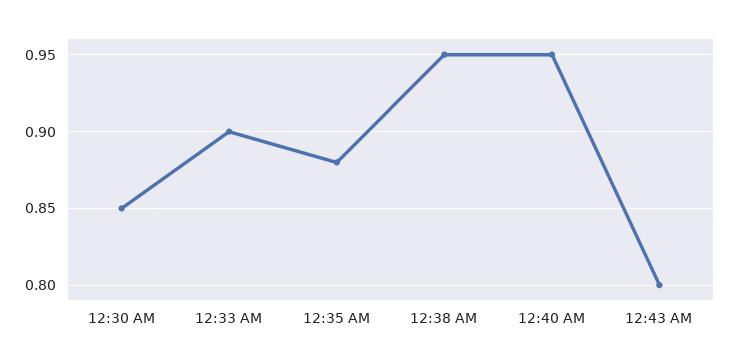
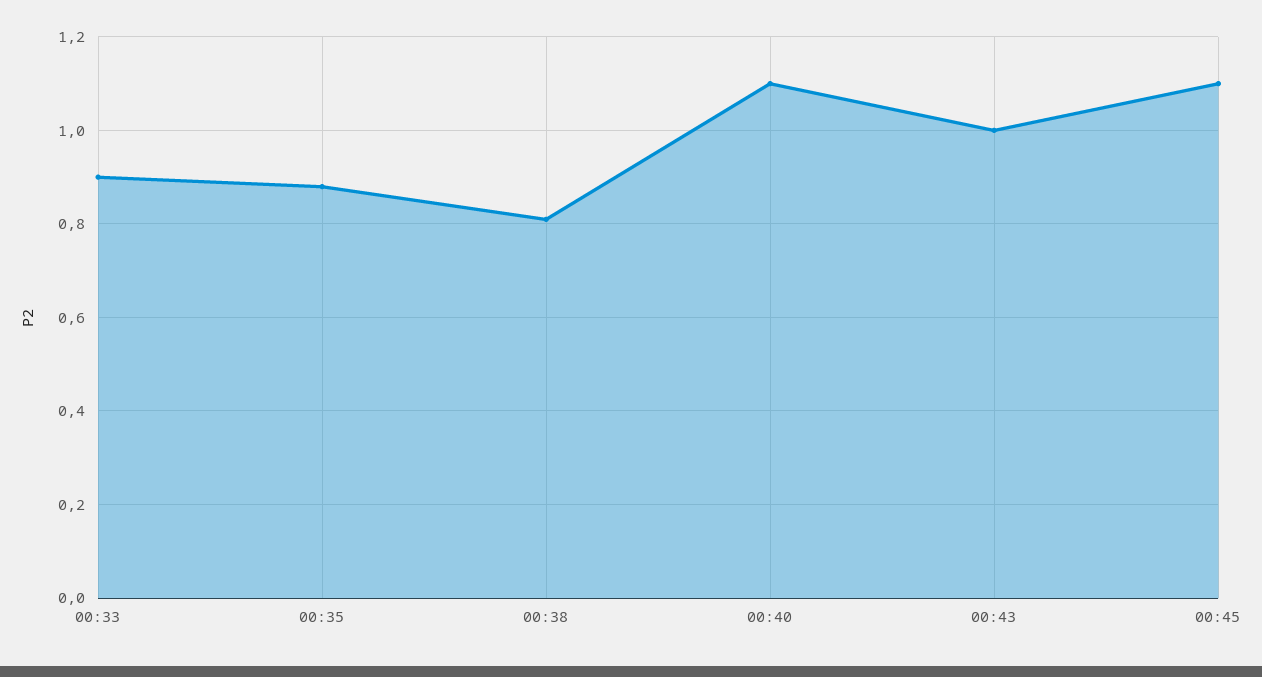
12:30 AM: 0.85 -> none
12:38 AM: 0.95 -> 0.8
12:40 AM: 0.95 -> 1.1
12:43 AM: 0.8 -> 1
00:45: none -> 1.1

